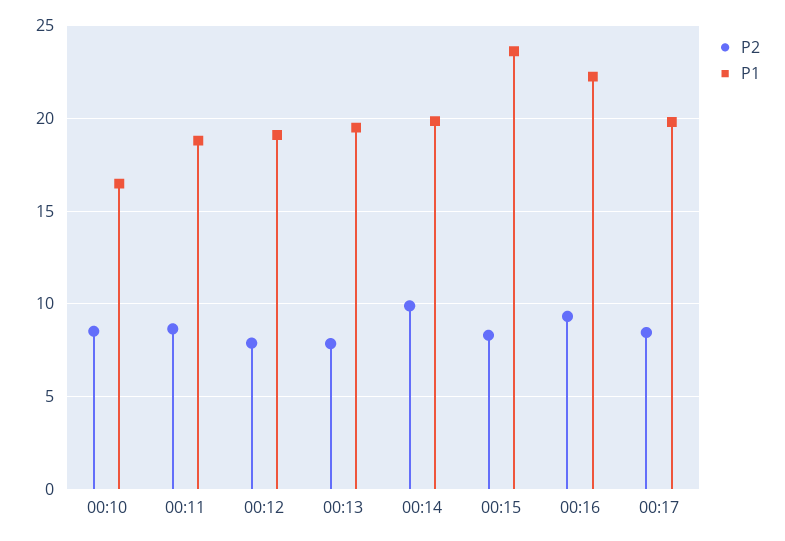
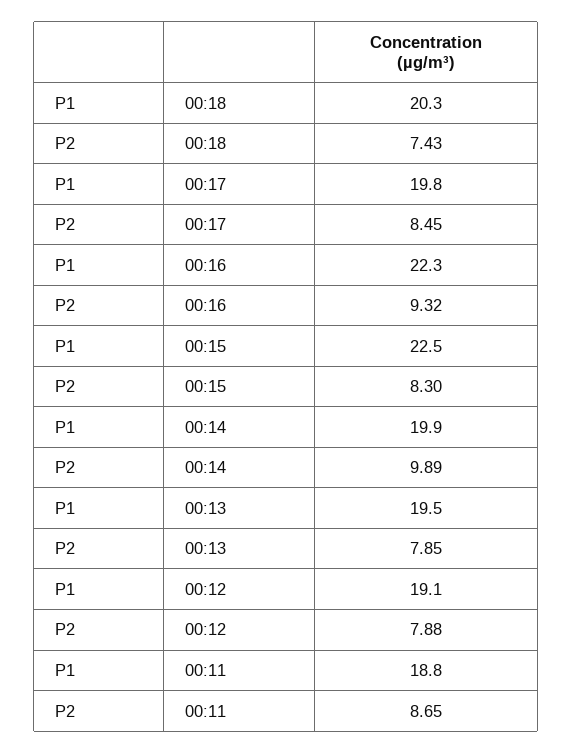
P2, 00:10: 8.5 -> none
P1, 00:10: 16.5 -> none
P1, 00:15: 23.5 -> 22.5
P1, 00:18: none -> 20.3
P2, 00:18: none -> 7.43

